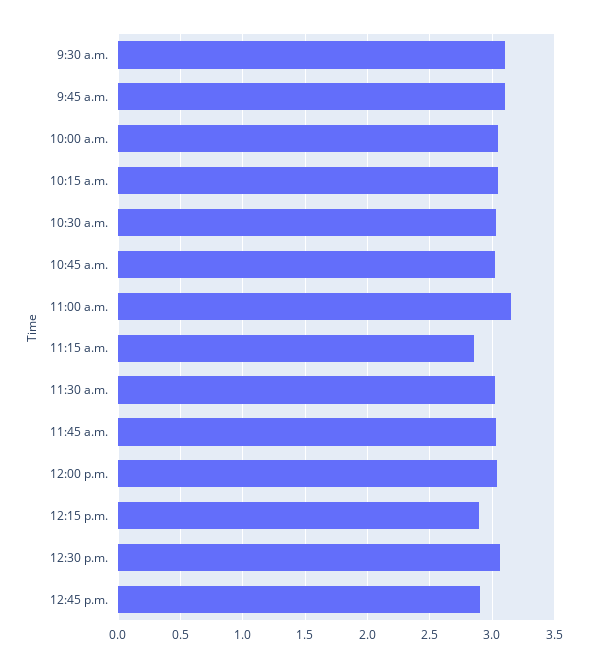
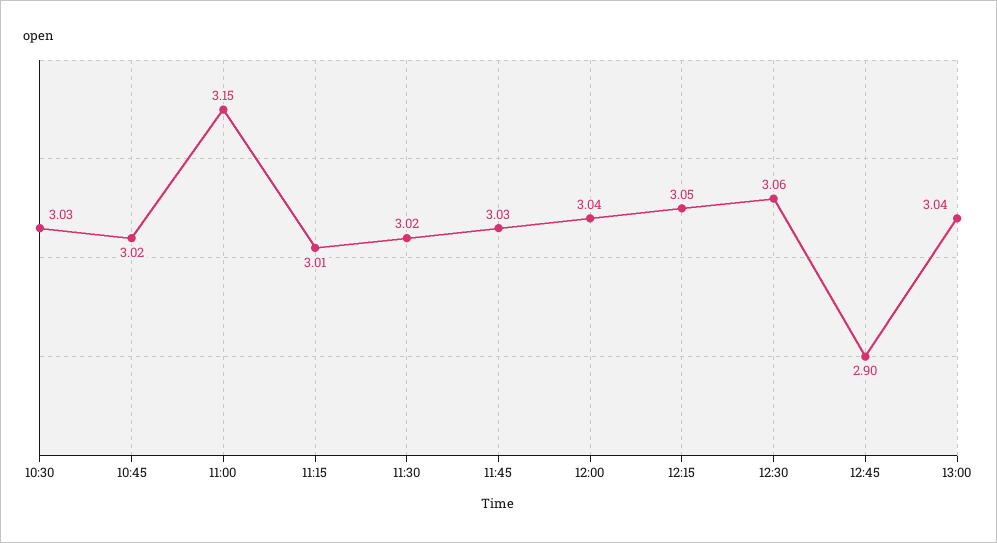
9:30 a.m.: 3.1 -> none
9:45 a.m.: 3.1 -> none
10:00 a.m.: 3.05 -> none
10:15 a.m.: 3.05 -> none
11:15 a.m.: 2.85 -> 3.01
12:15 p.m.: 2.9 -> 3.05
13:00: none -> 3.04

